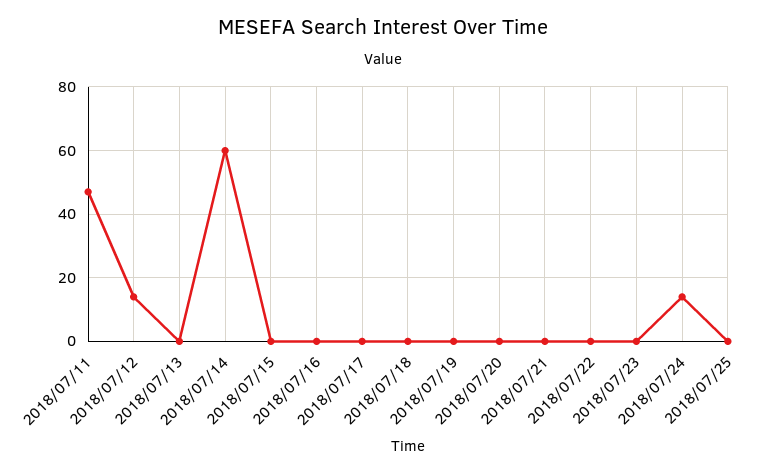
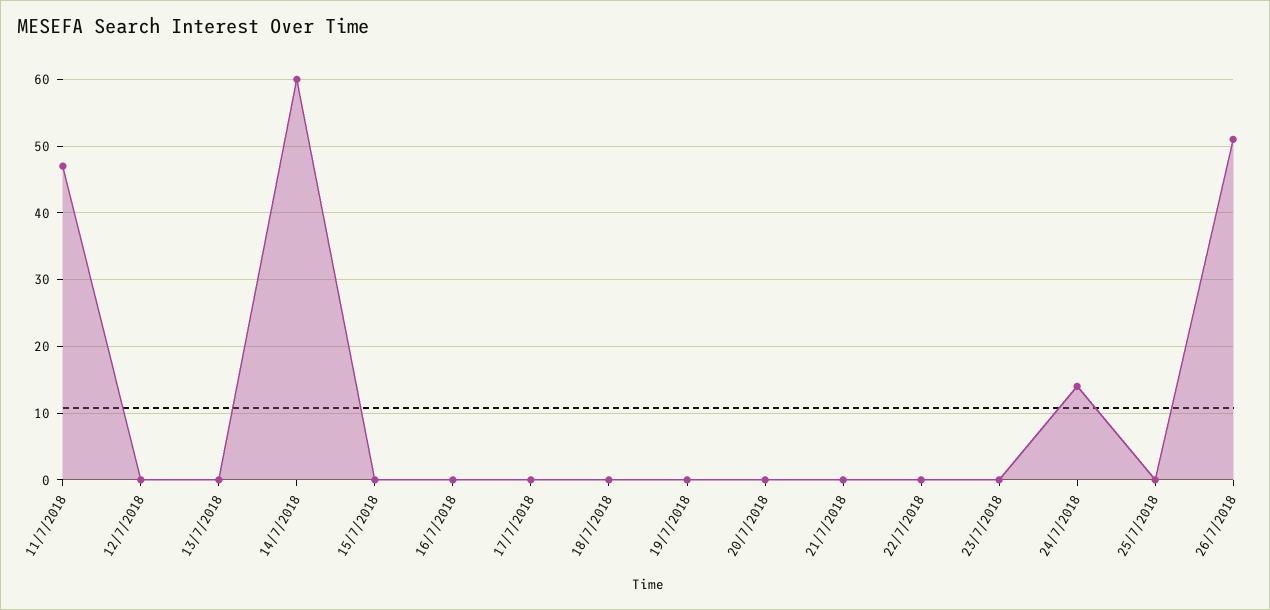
2018/07/12: 15 -> 0
26/7/2018: none -> 51

